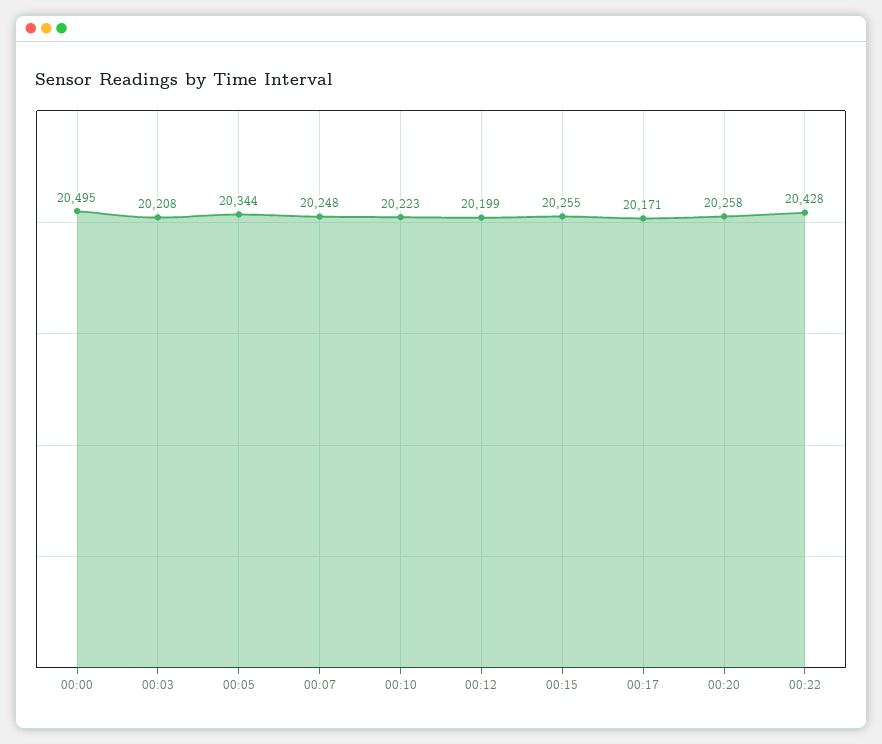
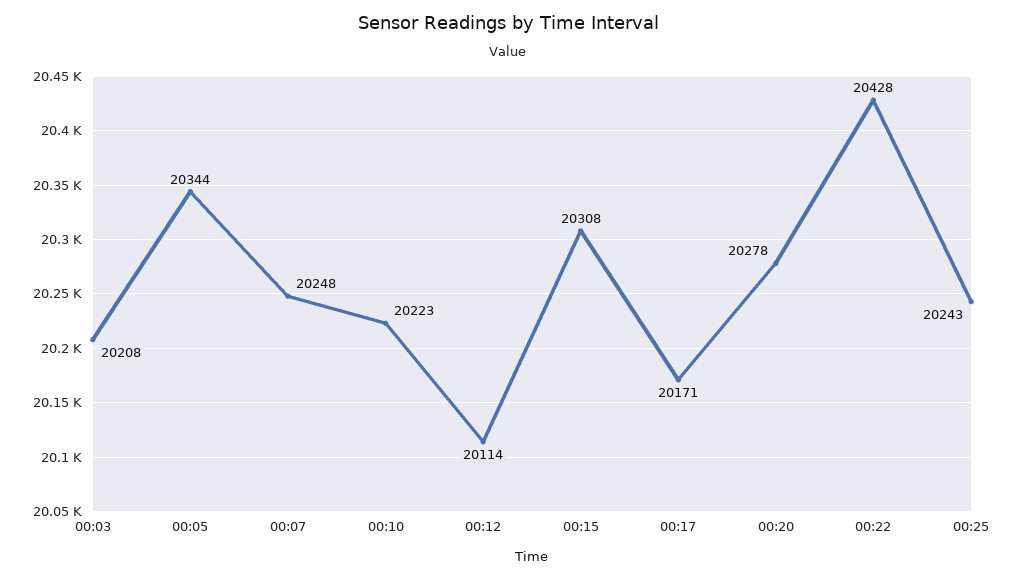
00:00: 20495 -> none
00:12: 20199 -> 20114
00:15: 20255 -> 20308
00:20: 20258 -> 20278
00:25: none -> 20243

